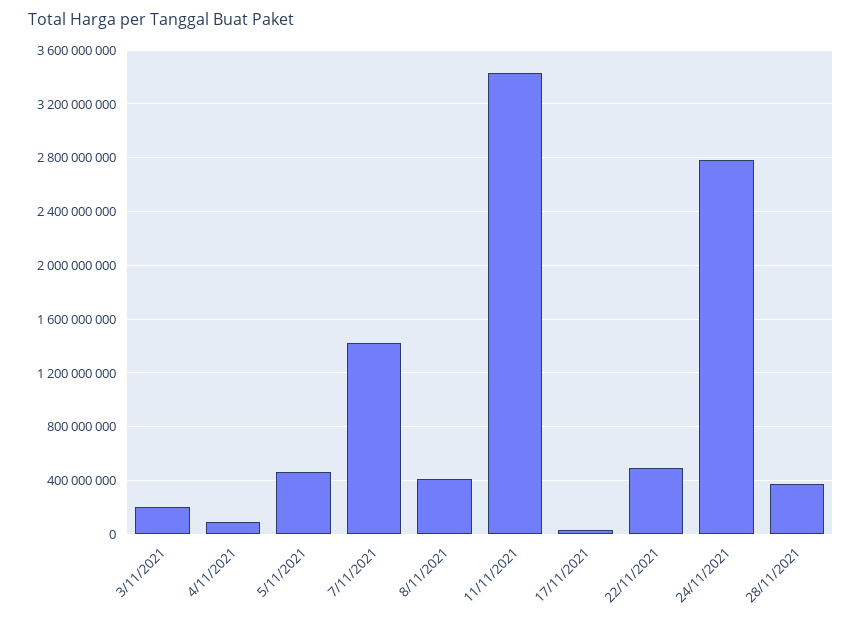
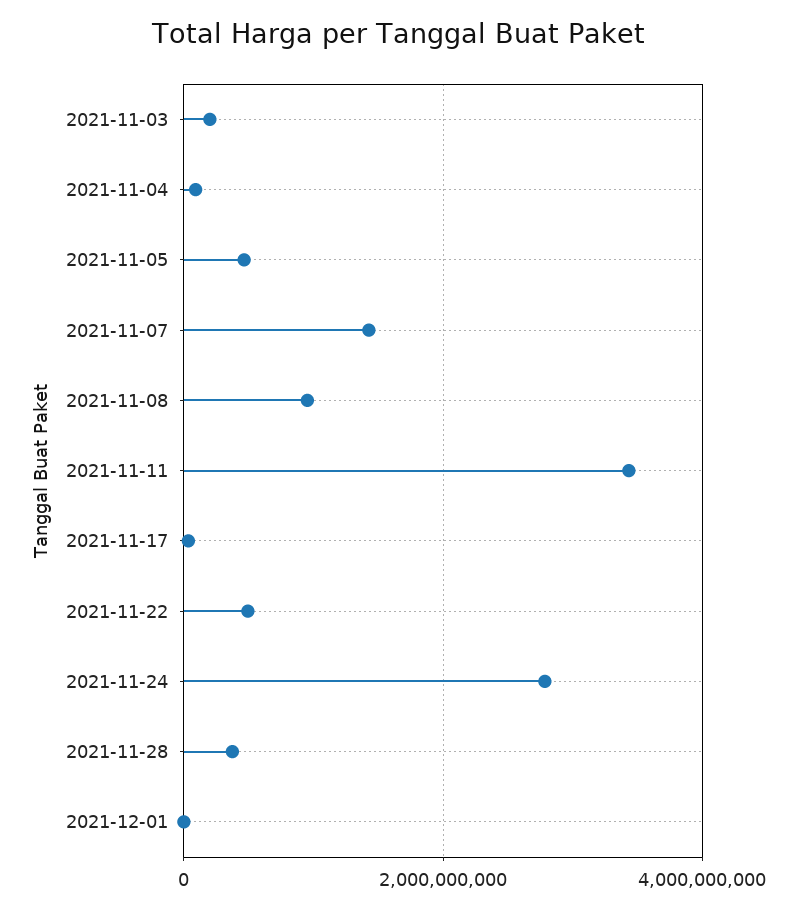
8/11/2021: 400000000 -> 1000000000
2021-12-01: none -> 0

